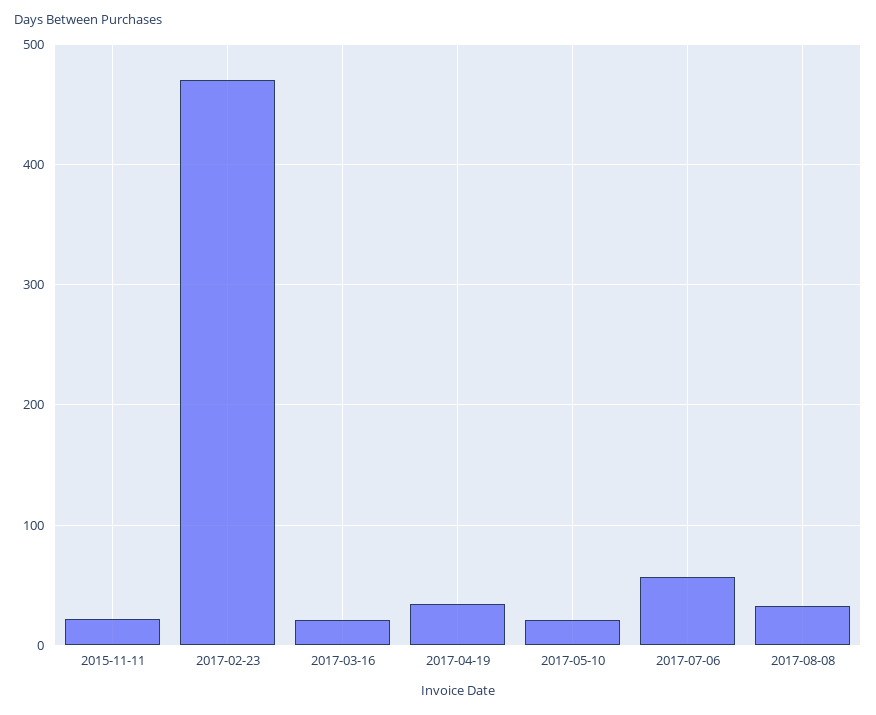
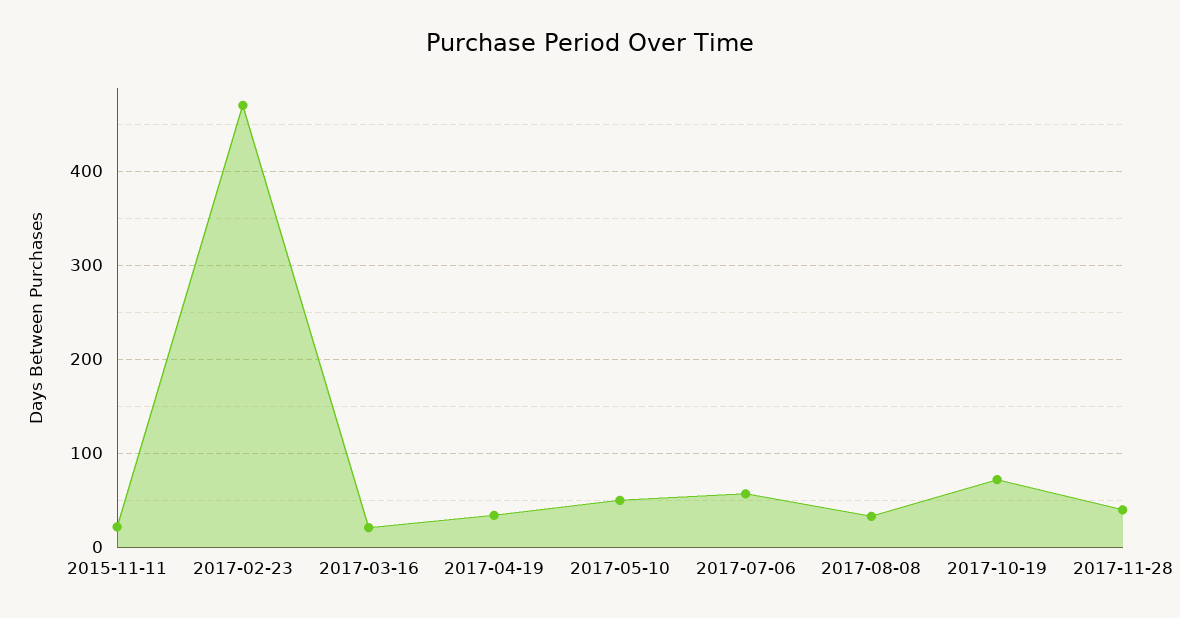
2017-05-10: 20 -> 50
2017-10-19: none -> 70
2017-11-28: none -> 40

